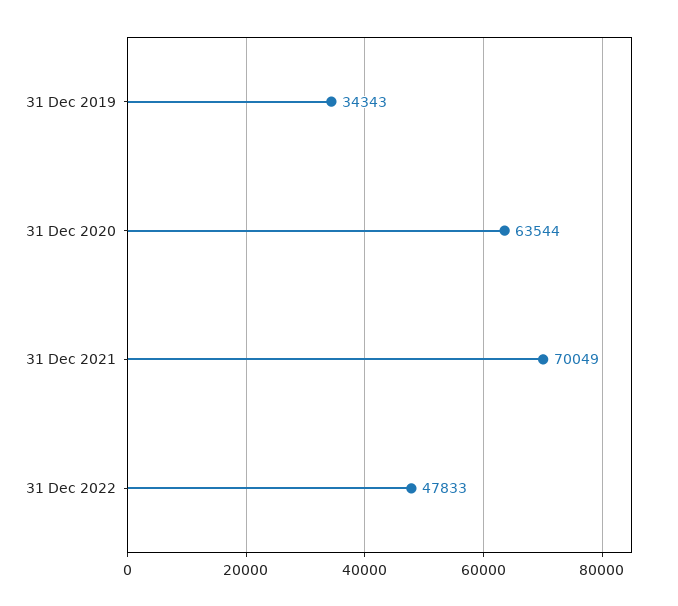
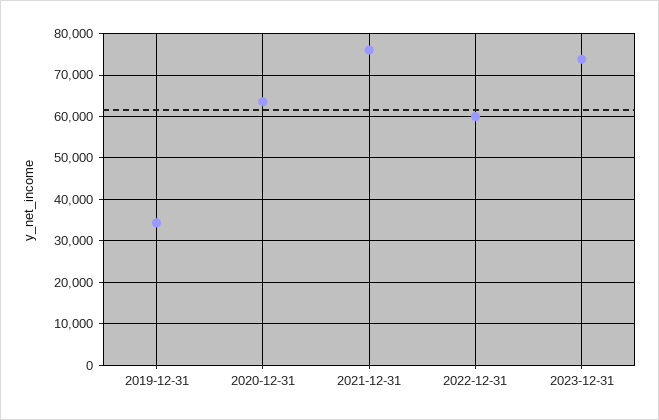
31 Dec 2021: 70049 -> 76000
31 Dec 2022: 47833 -> 60000
2023-12-31: none -> 74000

